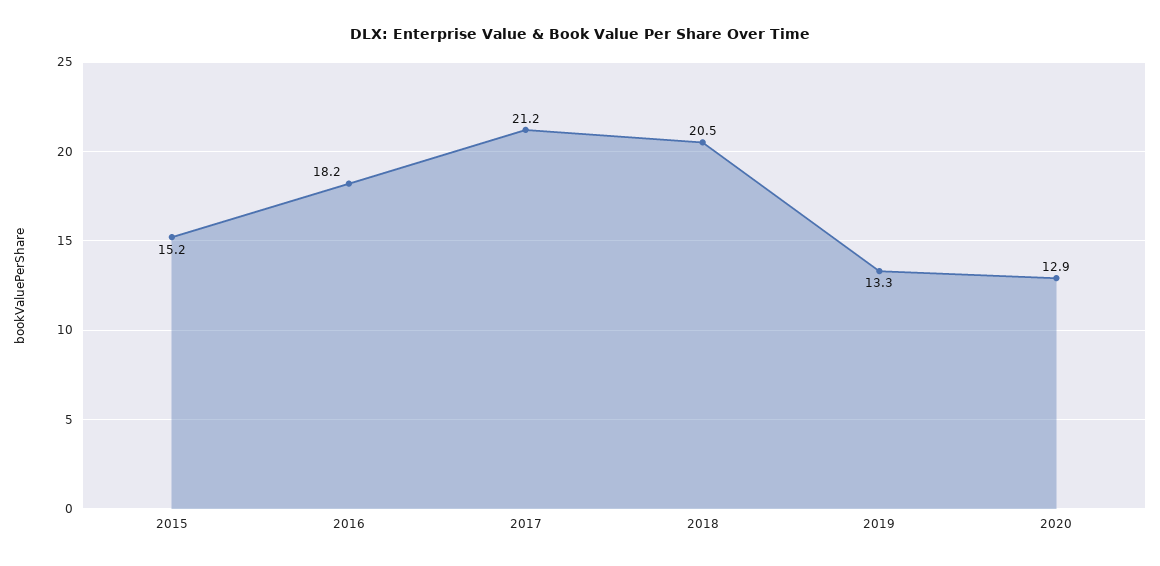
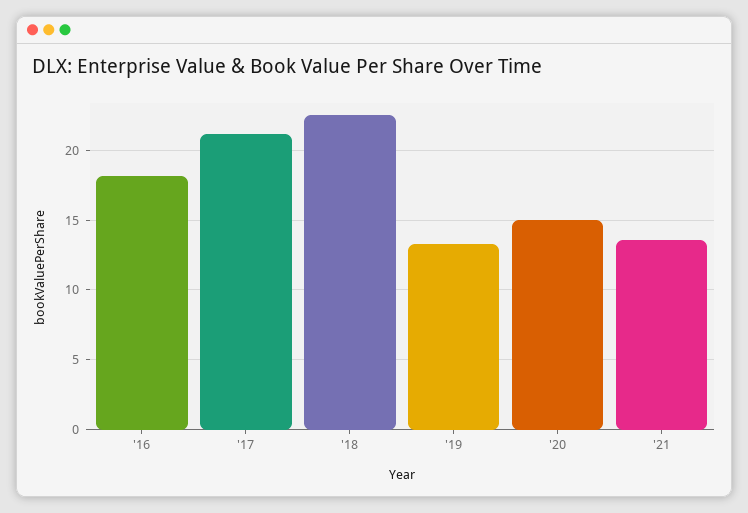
2015: 15.2 -> none
2018: 20.5 -> 22.5
2020: 12.9 -> 15
'21: none -> 13.5

